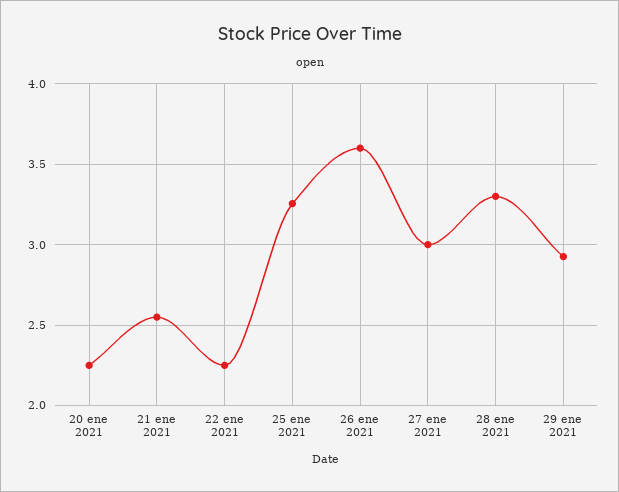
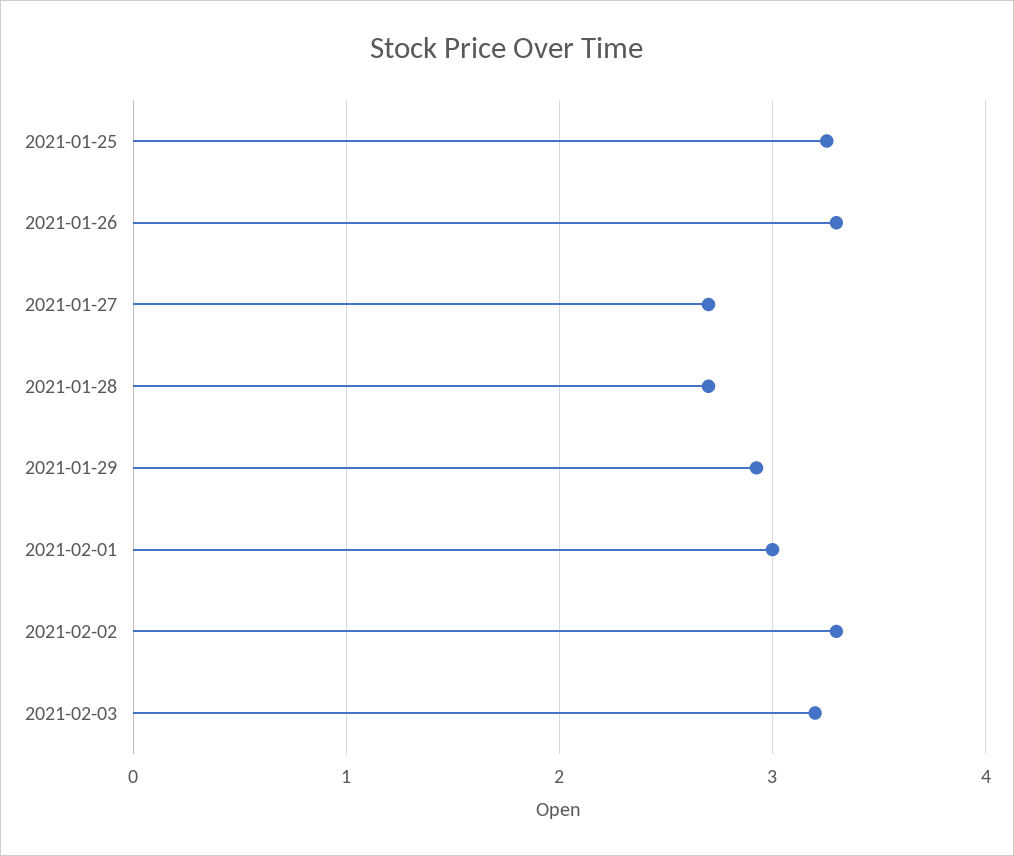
20 ene 2021: 2.25 -> none
21 ene 2021: 2.55 -> none
22 ene 2021: 2.25 -> none
26 ene 2021: 3.6 -> 3.3
27 ene 2021: 3 -> 2.7
28 ene 2021: 3.3 -> 2.7
2021-02-01: none -> 3
2021-02-02: none -> 3.3
2021-02-03: none -> 3.2

